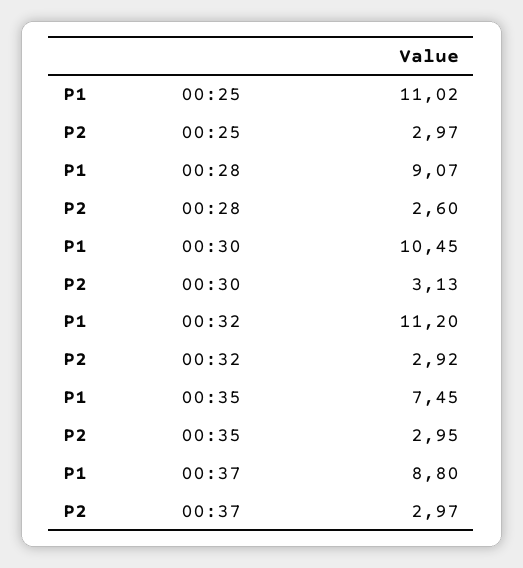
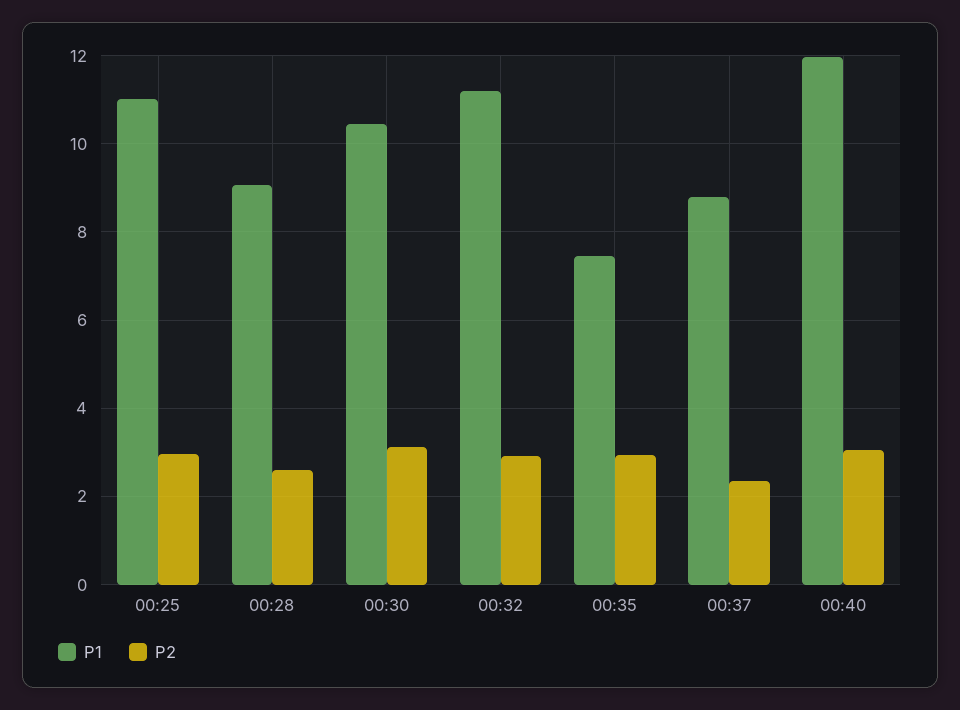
P2, 00:37: 2.97 -> 2.4
P1, 00:40: none -> 12
P2, 00:40: none -> 3

